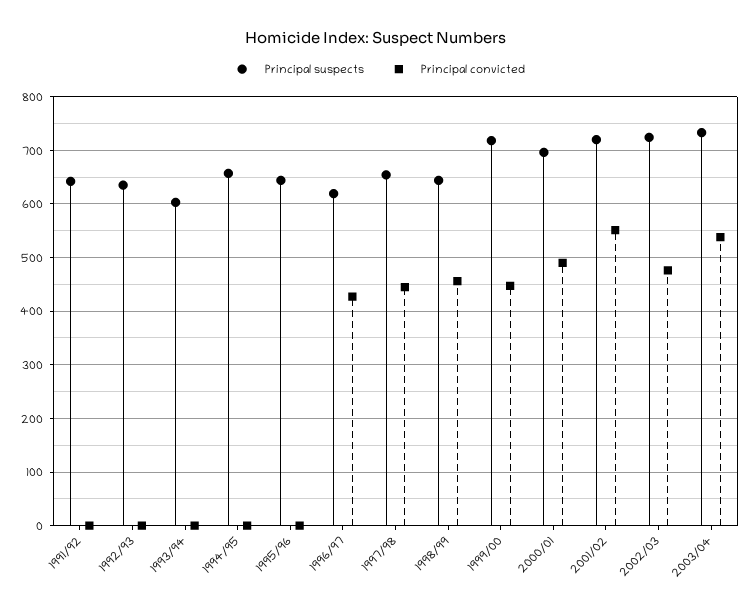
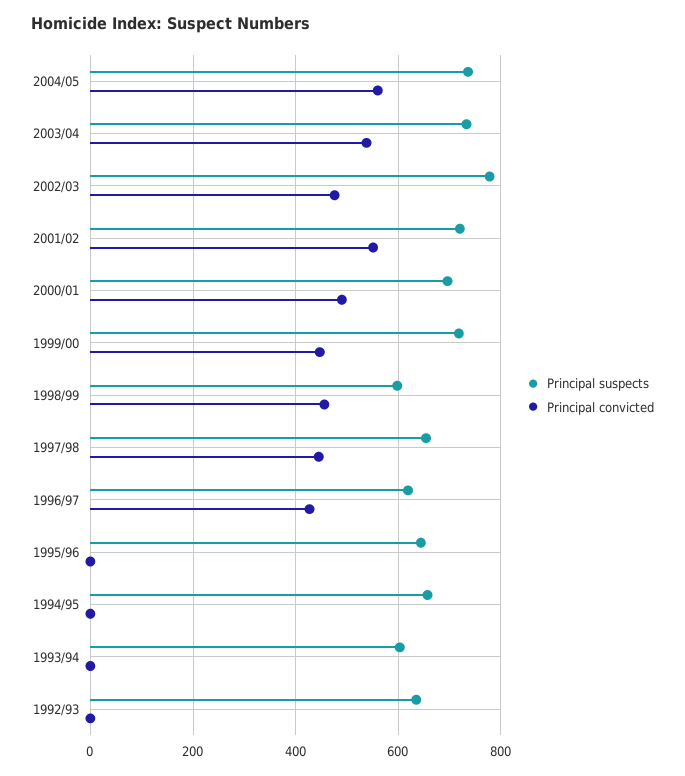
Principal suspects, 1991/92: 640 -> none
Principal convicted, 1991/92: 0 -> none
Principal suspects, 1998/99: 640 -> 600
Principal suspects, 2002/03: 720 -> 780
Principal suspects, 2004/05: none -> 740
Principal convicted, 2004/05: none -> 560

